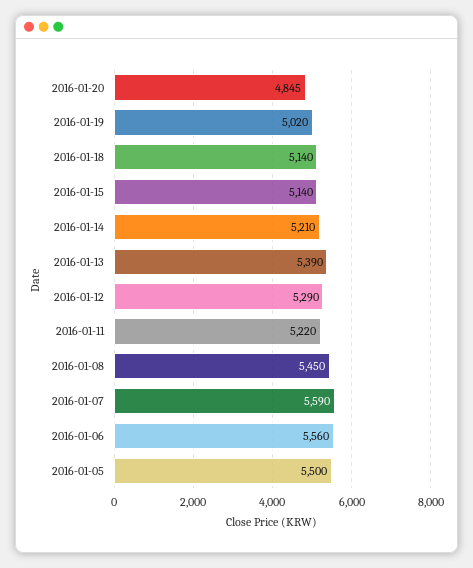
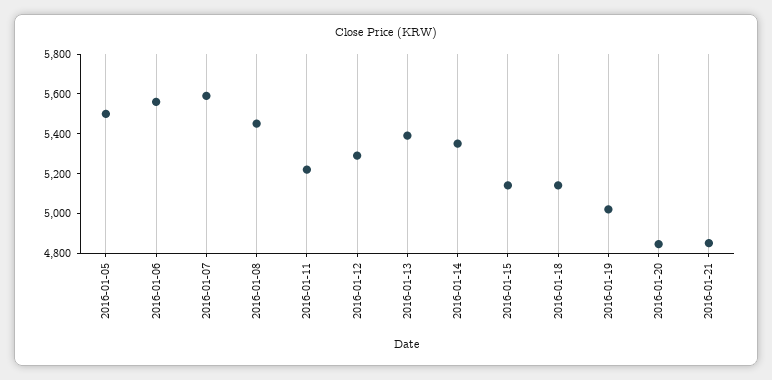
2016-01-14: 5210 -> 5350
2016-01-21: none -> 4850

